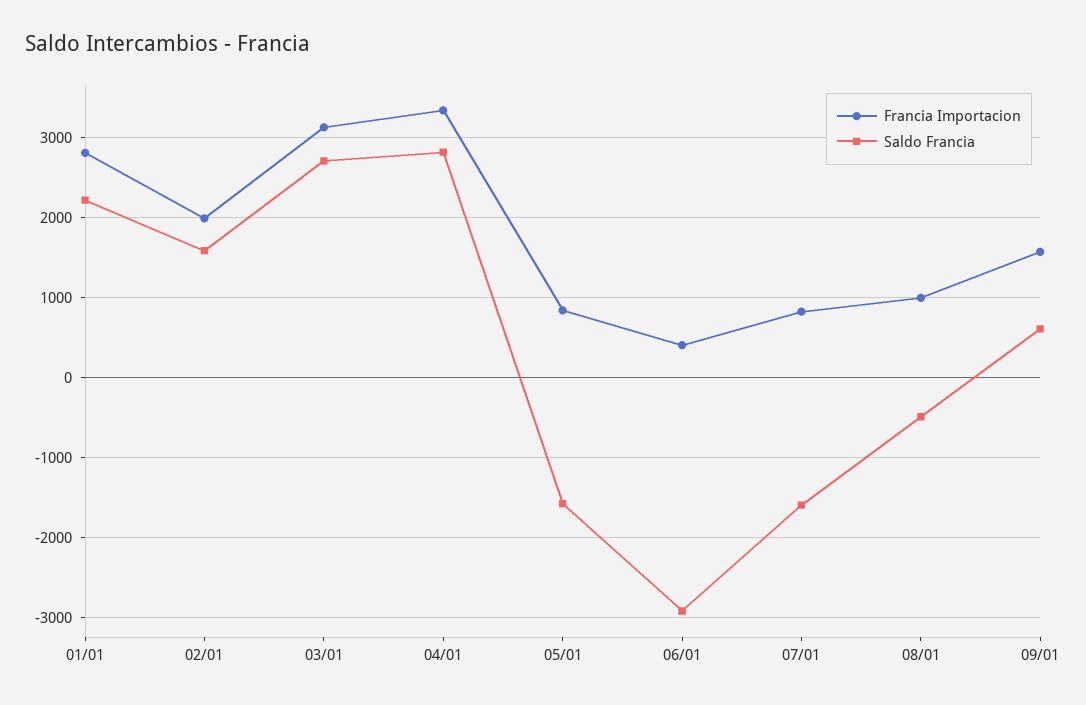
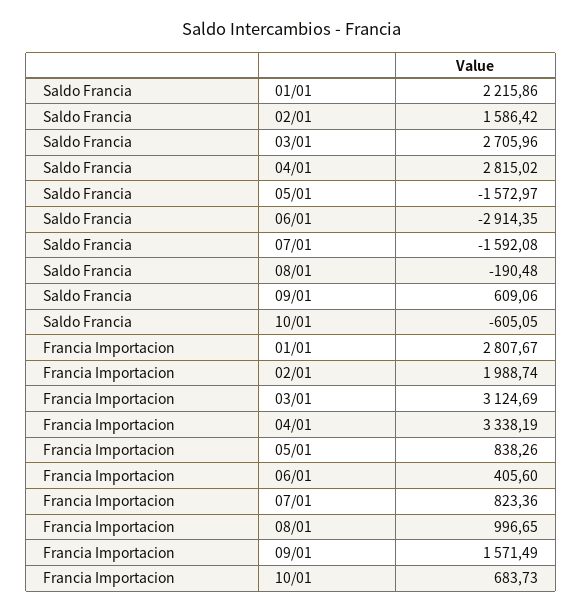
Saldo Francia, 08/01: -500 -> -190.48
Saldo Francia, 10/01: none -> -605.05
Francia Importacion, 10/01: none -> 683.73

